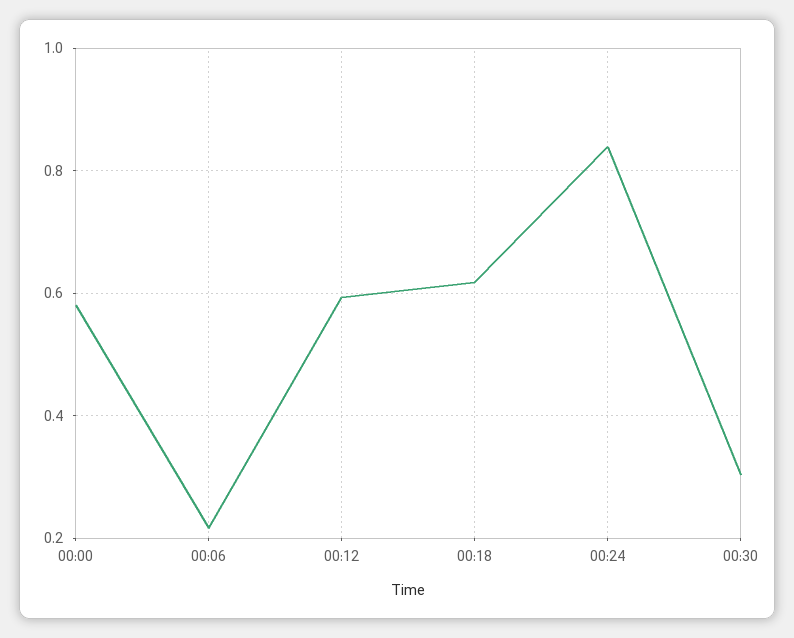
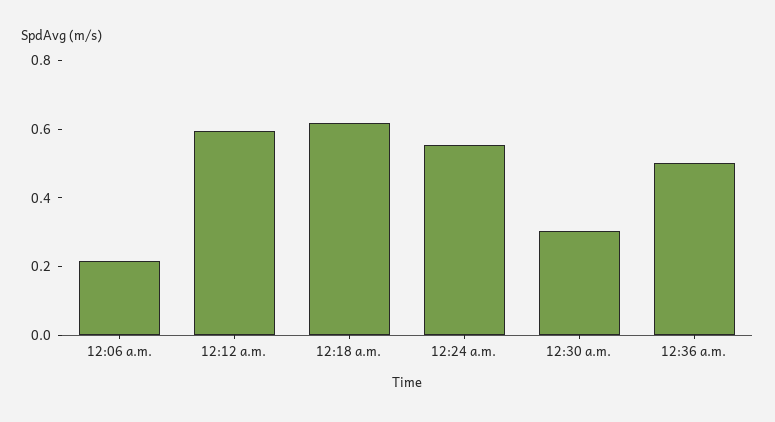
00:00: 0.58 -> none
00:24: 0.84 -> 0.55
12:36 a.m.: none -> 0.5

